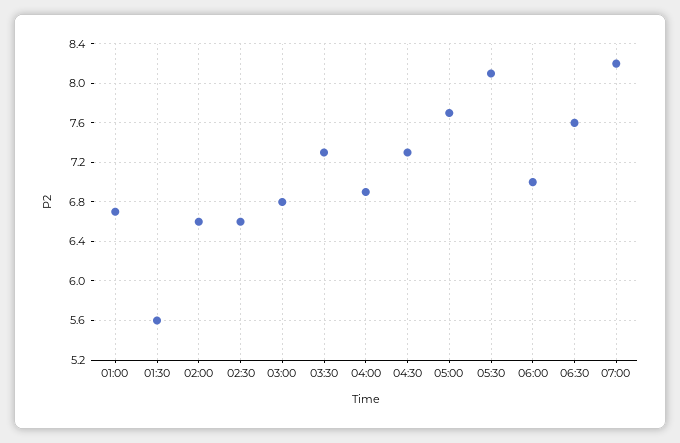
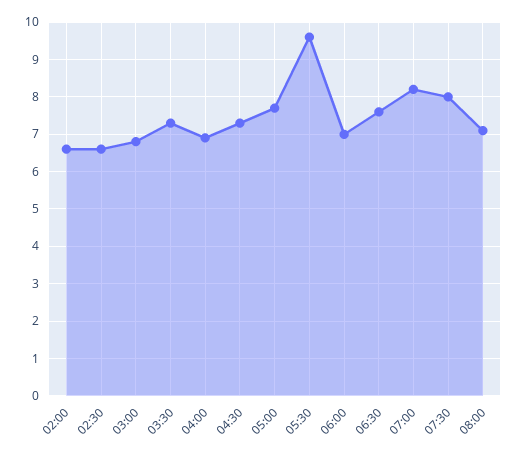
01:00: 6.7 -> none
01:30: 5.6 -> none
05:30: 8.1 -> 9.5
07:30: none -> 8
08:00: none -> 7

